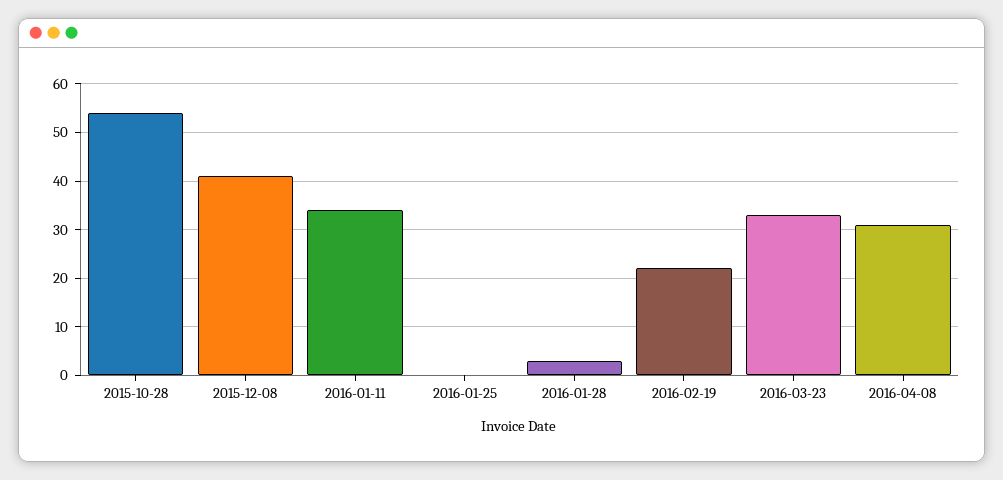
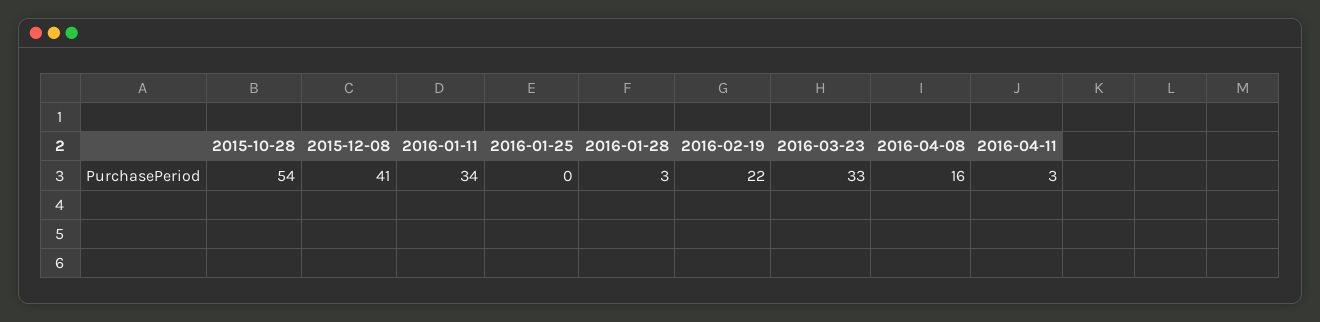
2016-04-08: 30 -> 16
2016-04-11: none -> 3

